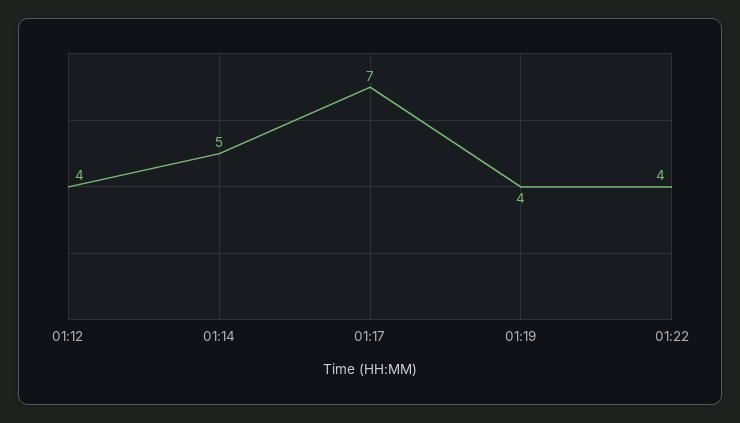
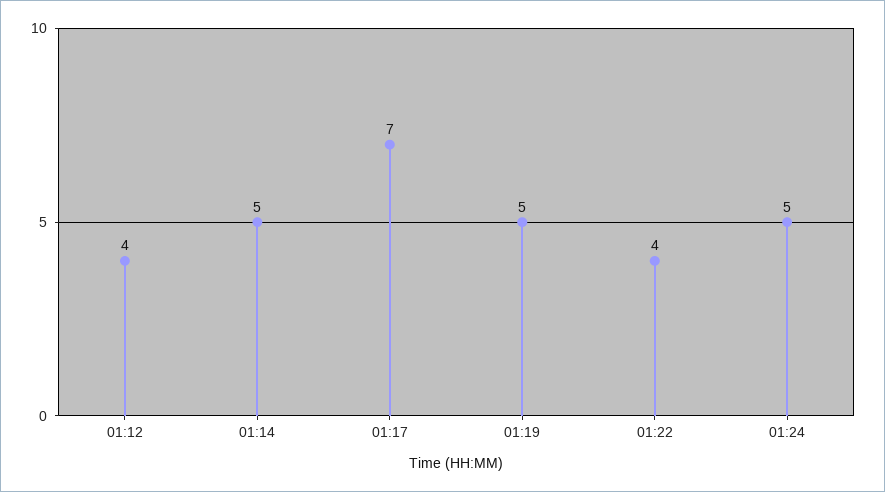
01:19: 4 -> 5
01:24: none -> 5

